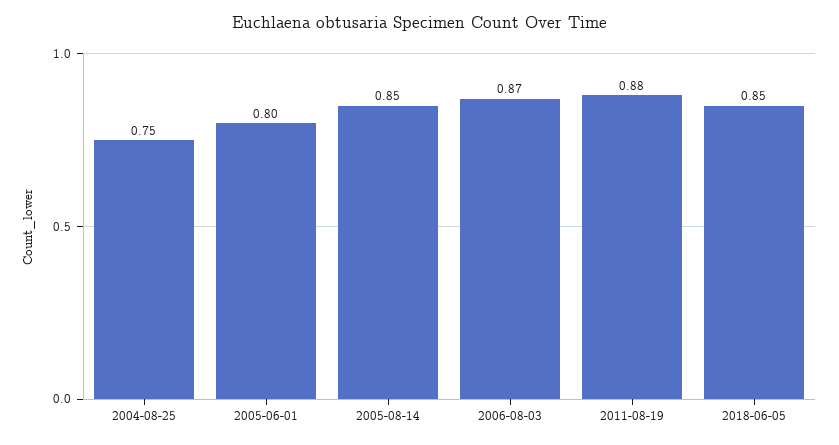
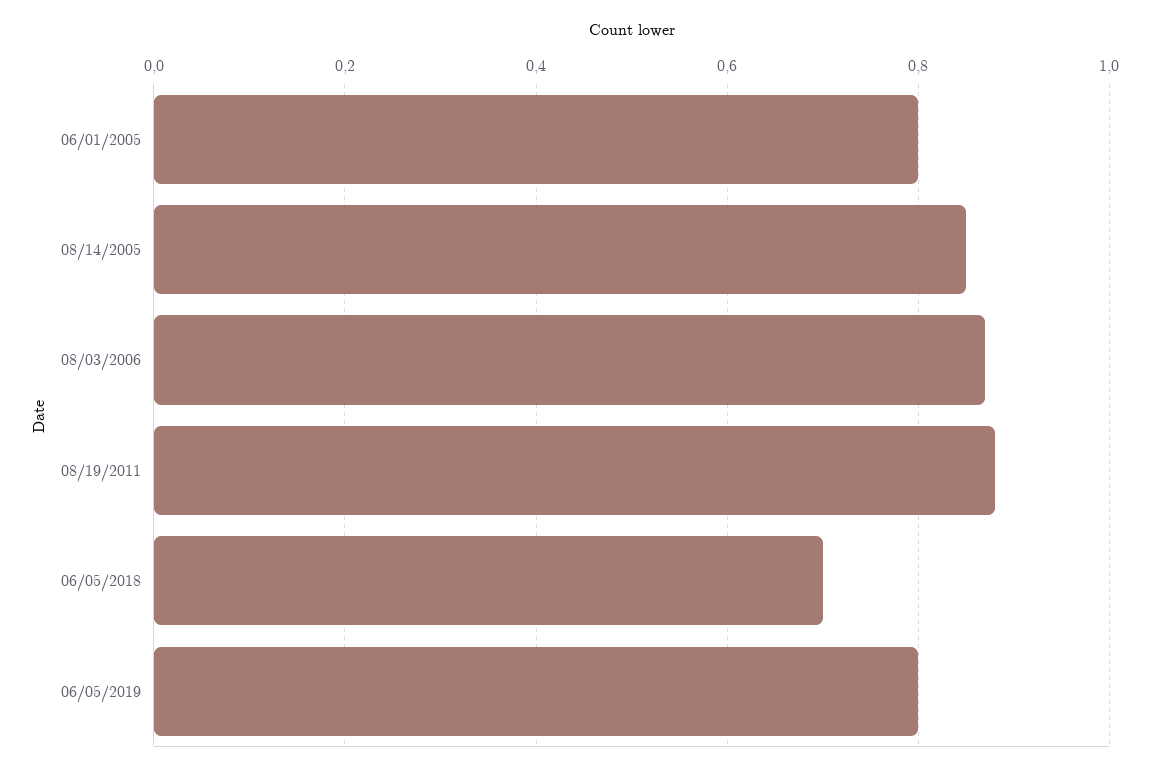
2004-08-25: 0.75 -> none
2018-06-05: 0.85 -> 0.7
06/05/2019: none -> 0.8

